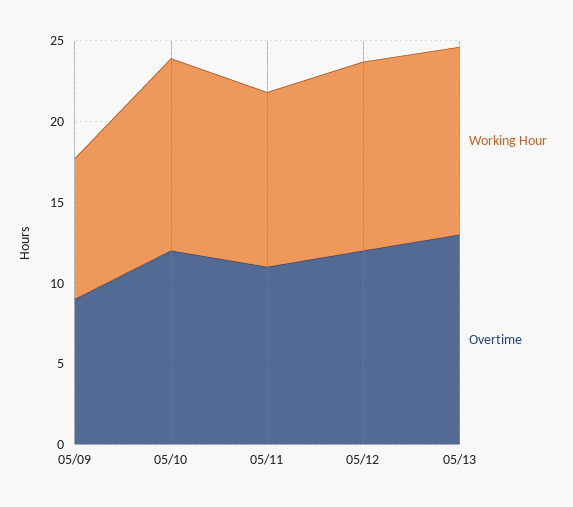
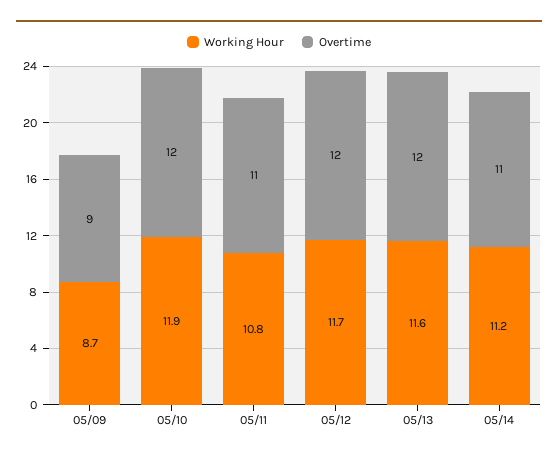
Overtime, 05/13: 13 -> 12
Working Hour, 05/14: none -> 11.2
Overtime, 05/14: none -> 11

